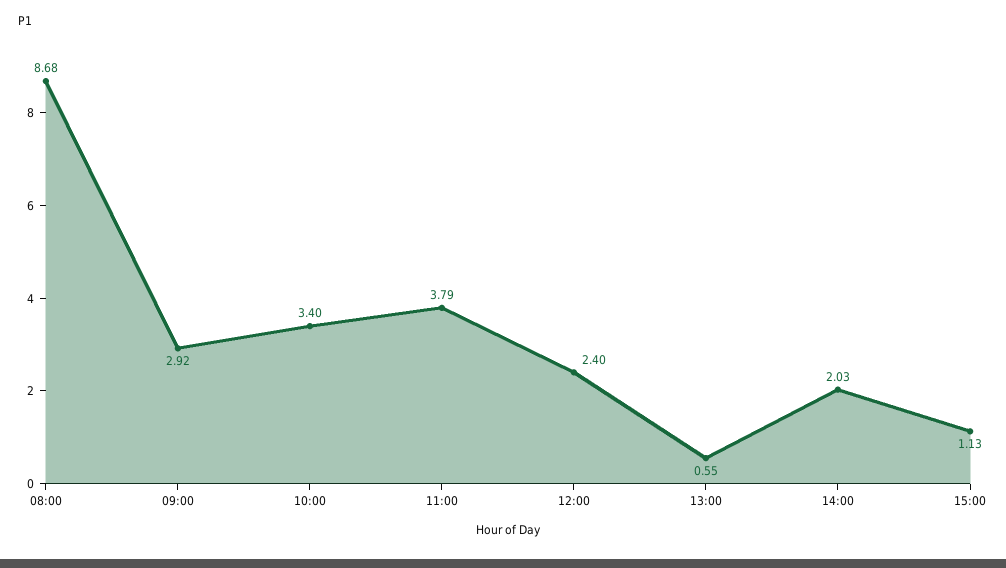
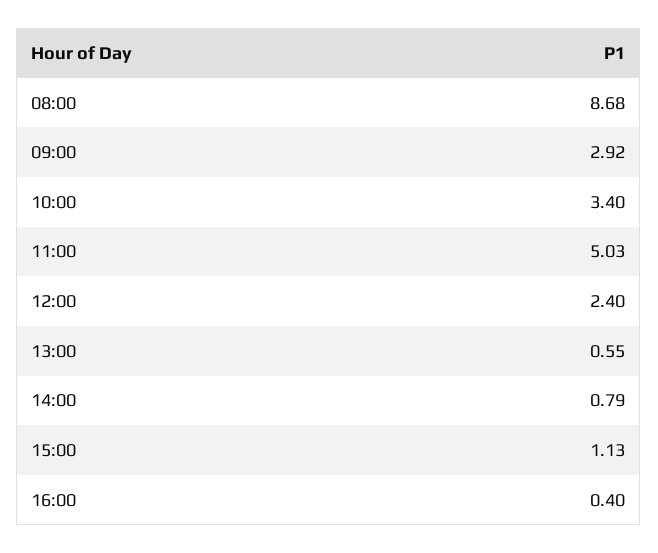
11:00: 3.79 -> 5.03
14:00: 2.03 -> 0.79
16:00: none -> 0.4

